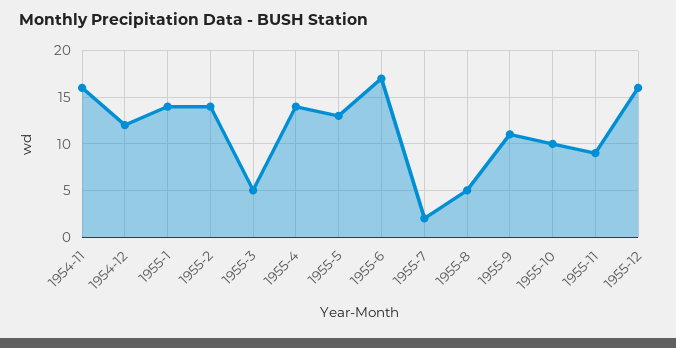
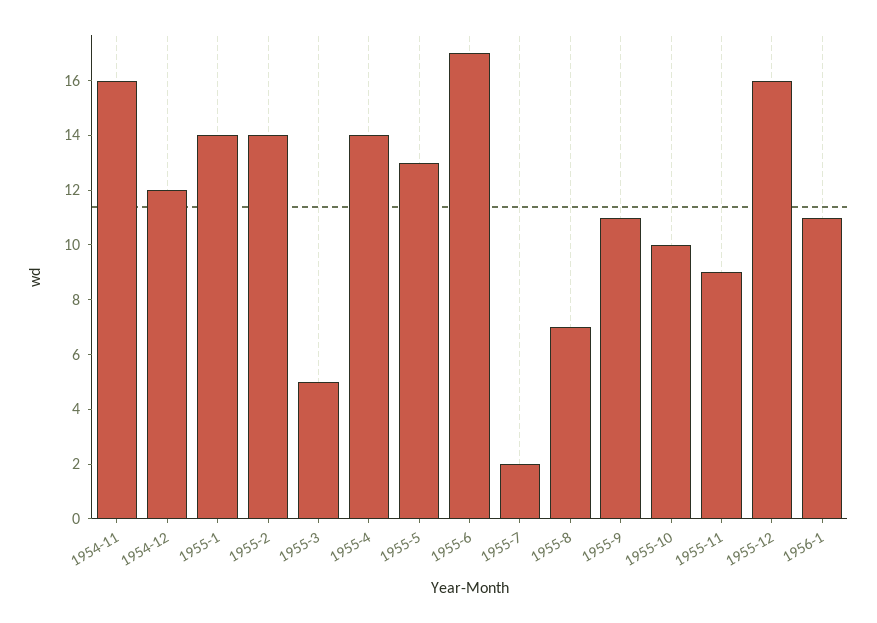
1955-8: 5 -> 7
1956-1: none -> 11

